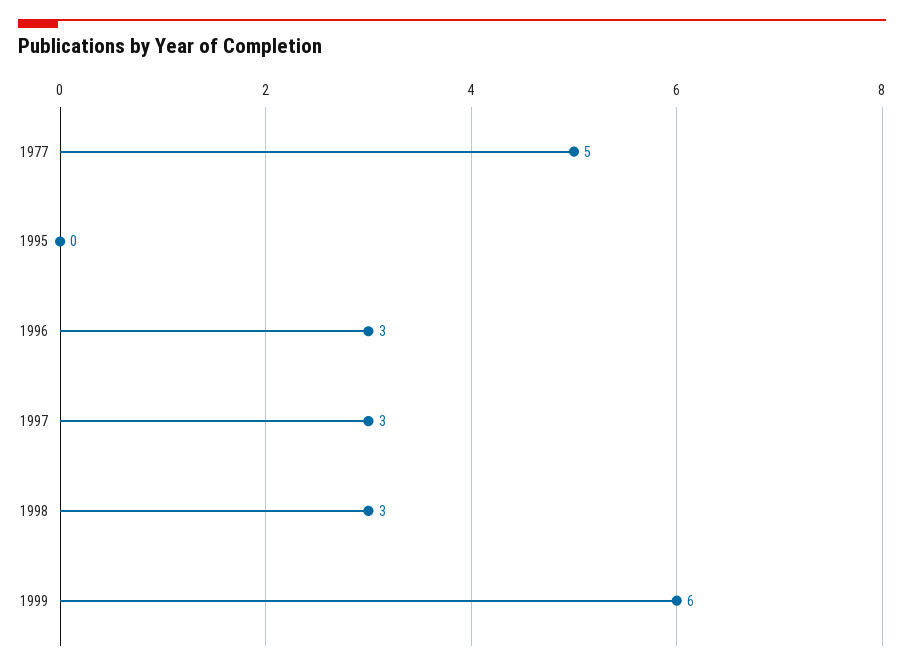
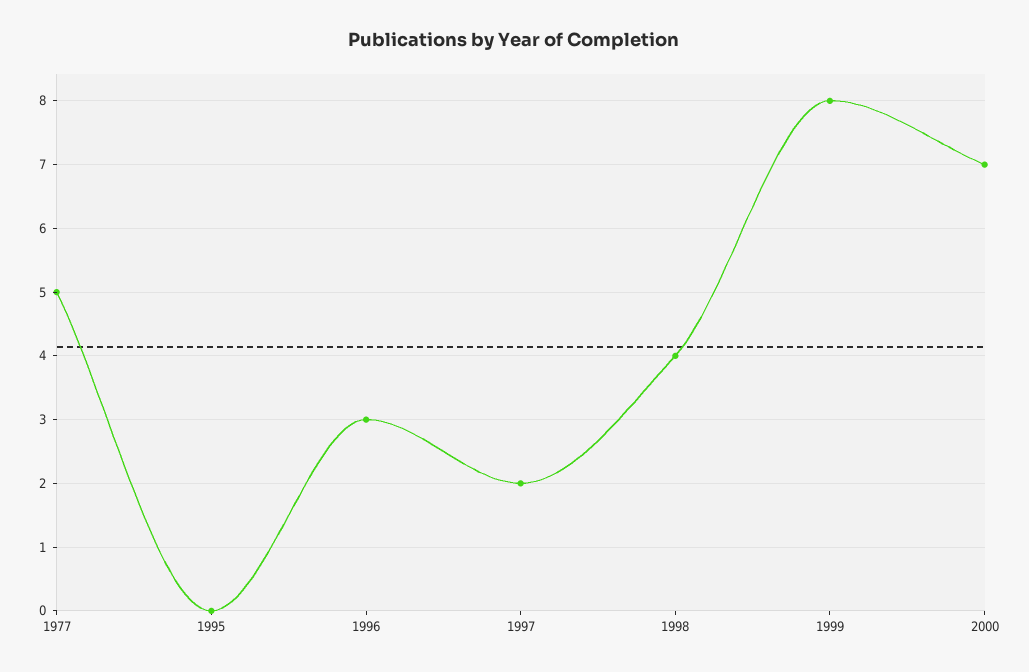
1997: 3 -> 2
1998: 3 -> 4
1999: 6 -> 8
2000: none -> 7

